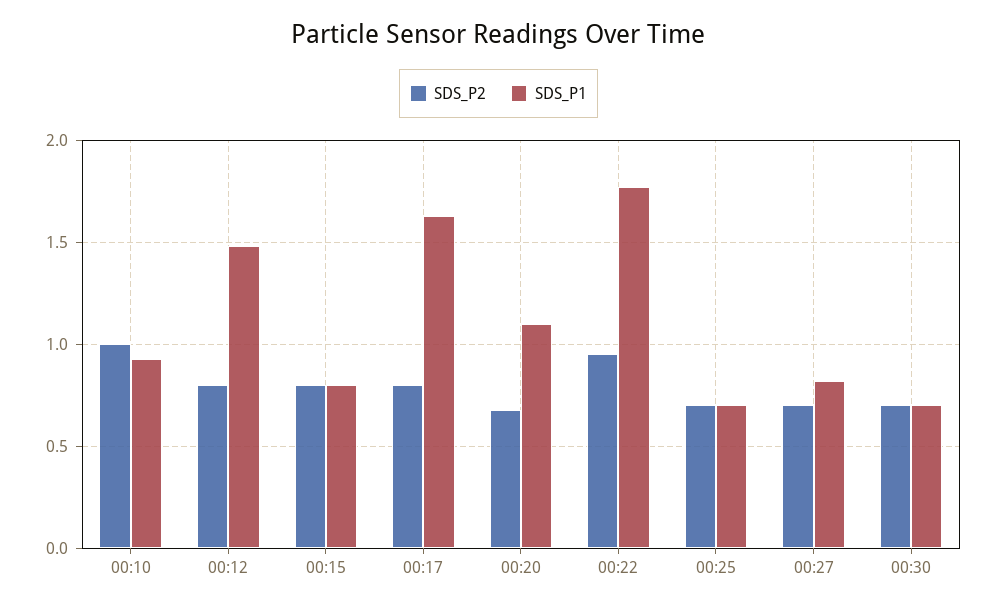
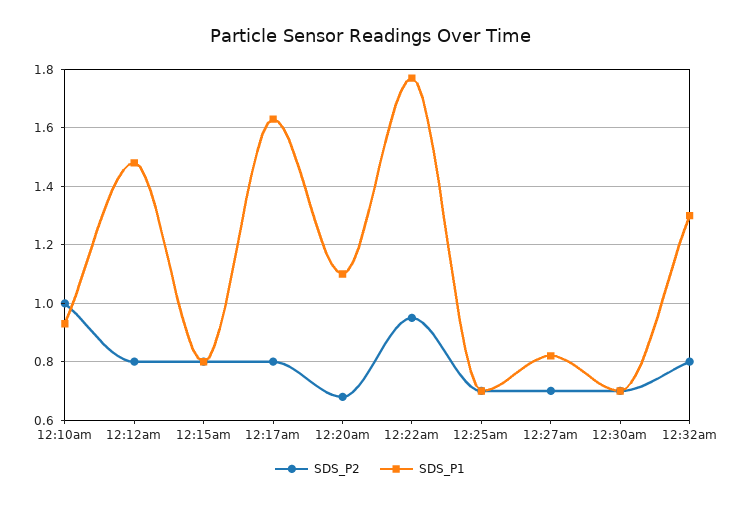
SDS_P2, 12:32am: none -> 0.8
SDS_P1, 12:32am: none -> 1.3

